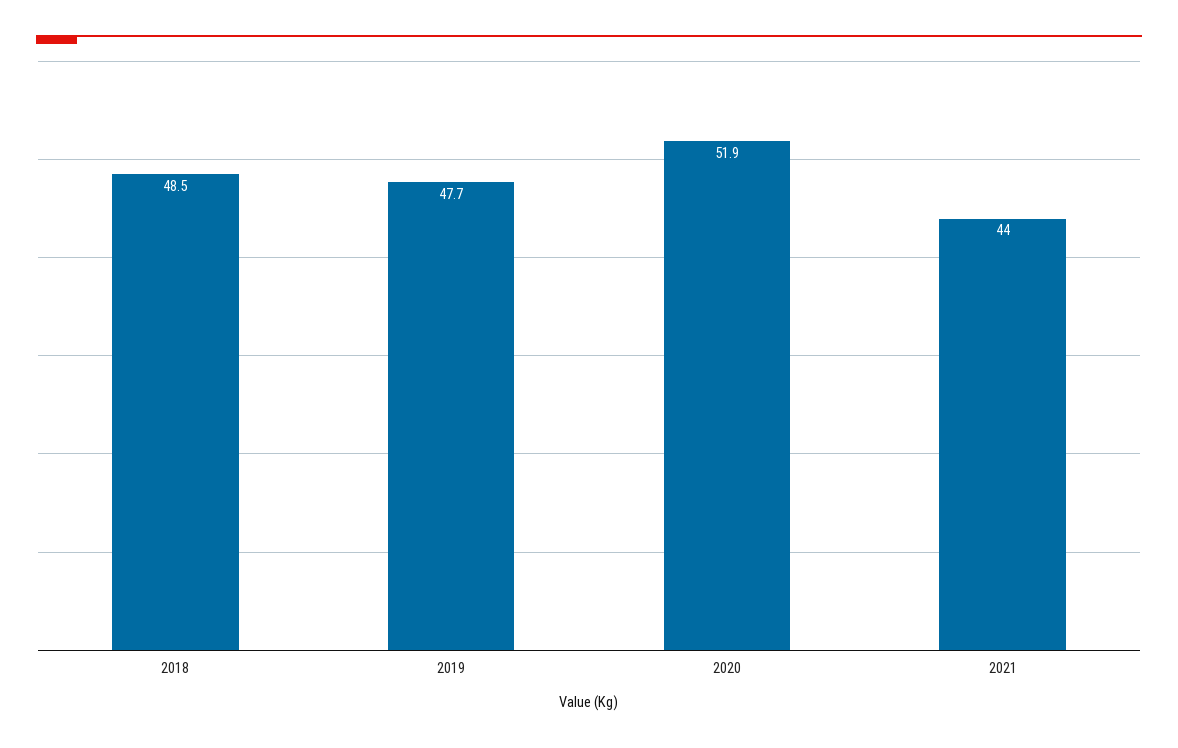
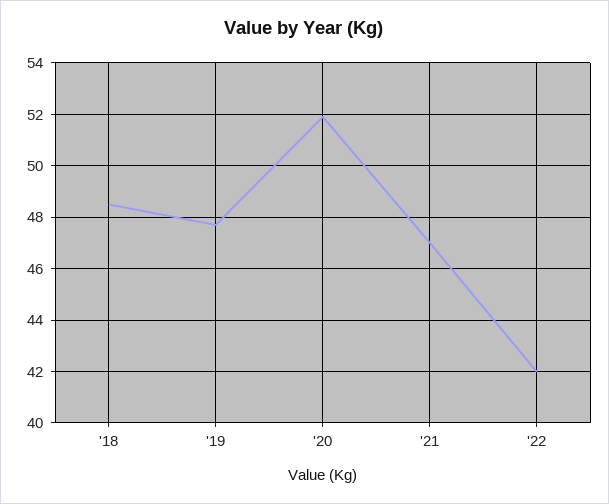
2021: 44 -> 47
'22: none -> 42

